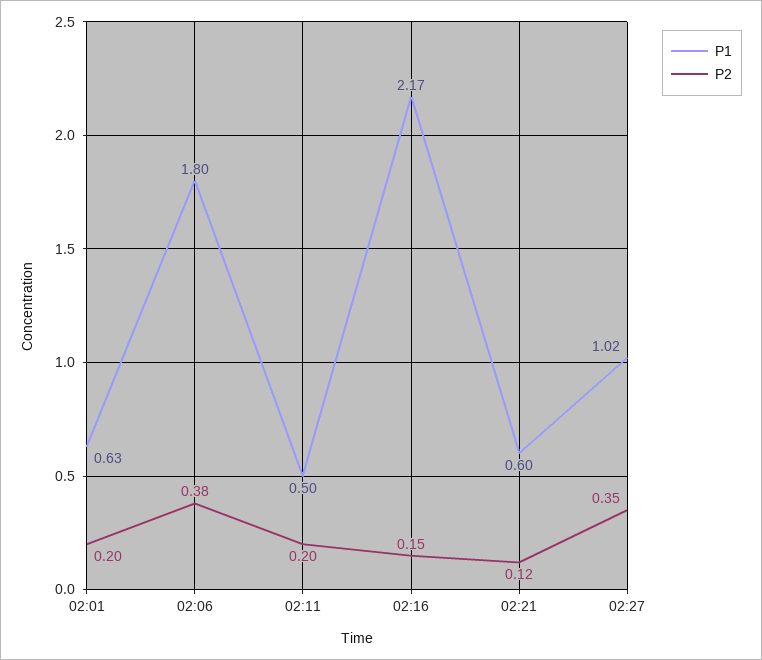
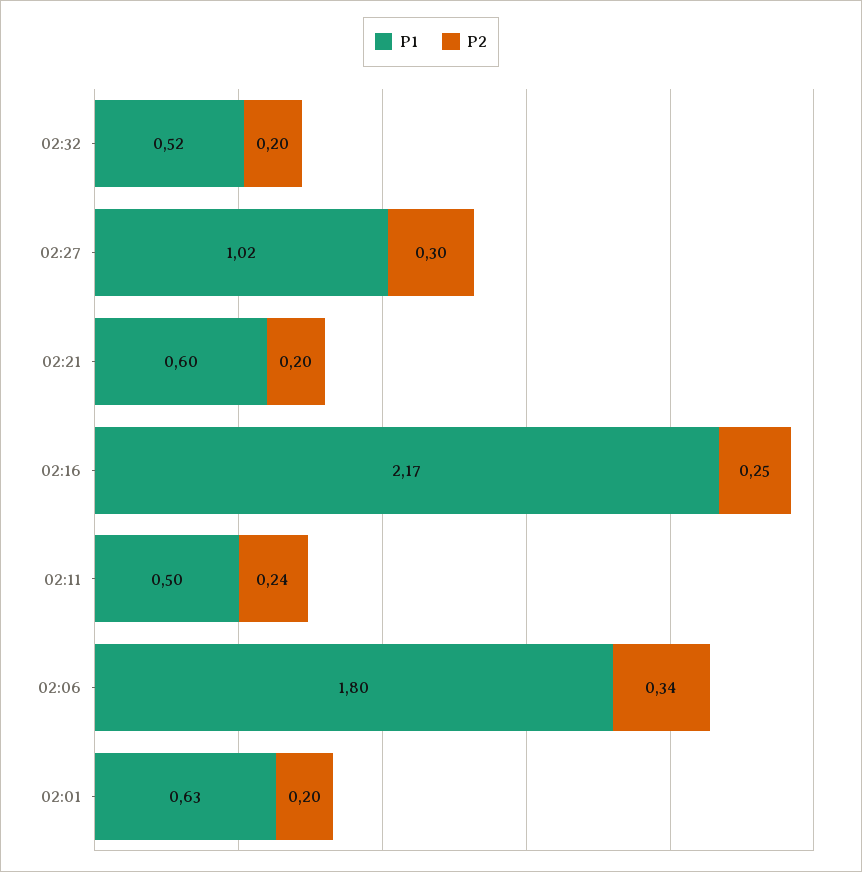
P2, 02:06: 0.38 -> 0.34
P2, 02:11: 0.2 -> 0.24
P2, 02:16: 0.15 -> 0.25
P2, 02:21: 0.12 -> 0.2
P2, 02:27: 0.35 -> 0.3
P1, 02:32: none -> 0.52
P2, 02:32: none -> 0.2

